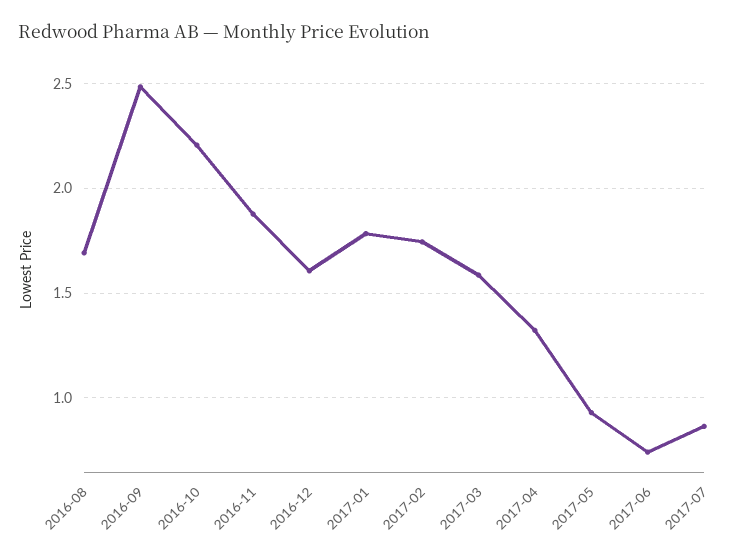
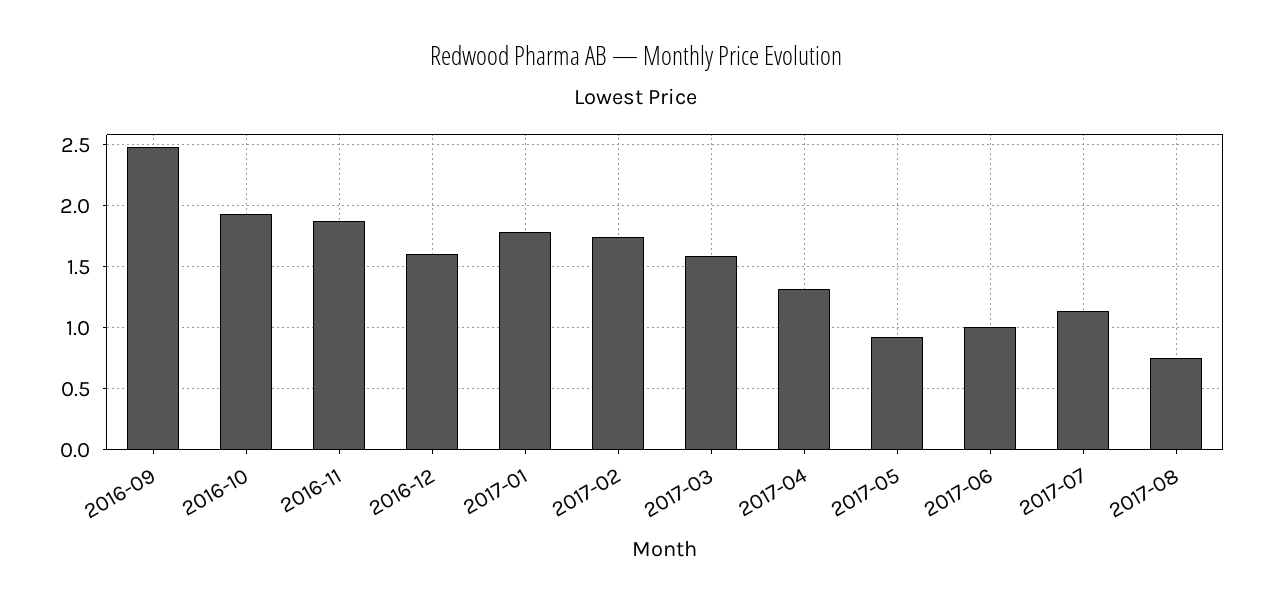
2016-08: 1.7 -> none
2016-10: 2.2 -> 1.95
2017-06: 0.75 -> 1
2017-07: 0.85 -> 1.15
2017-08: none -> 0.75

